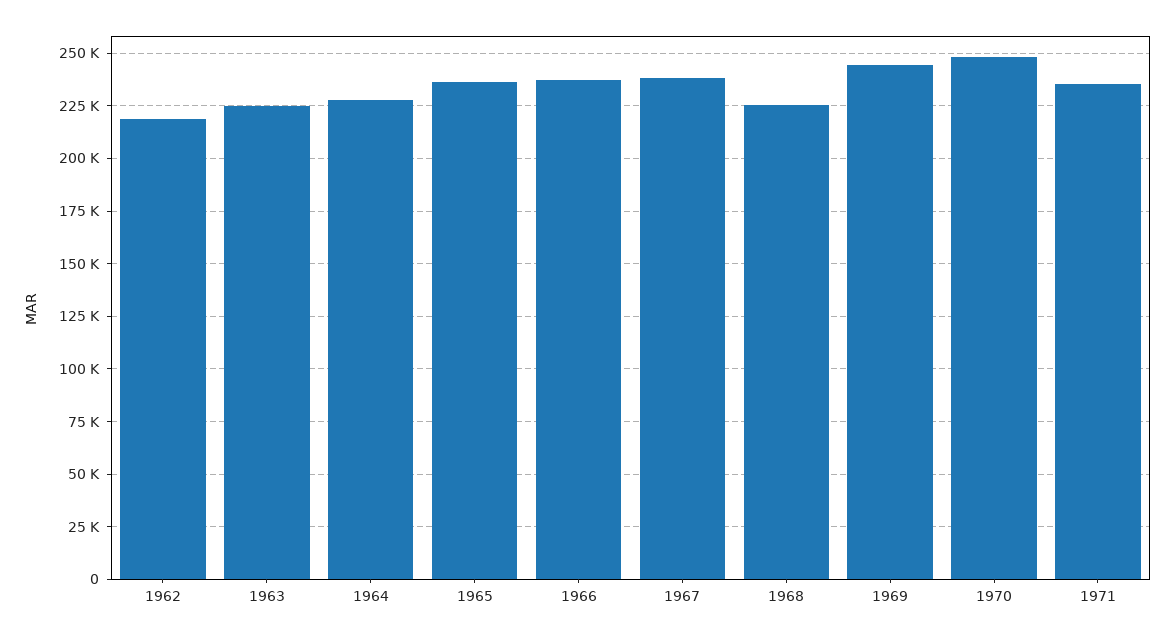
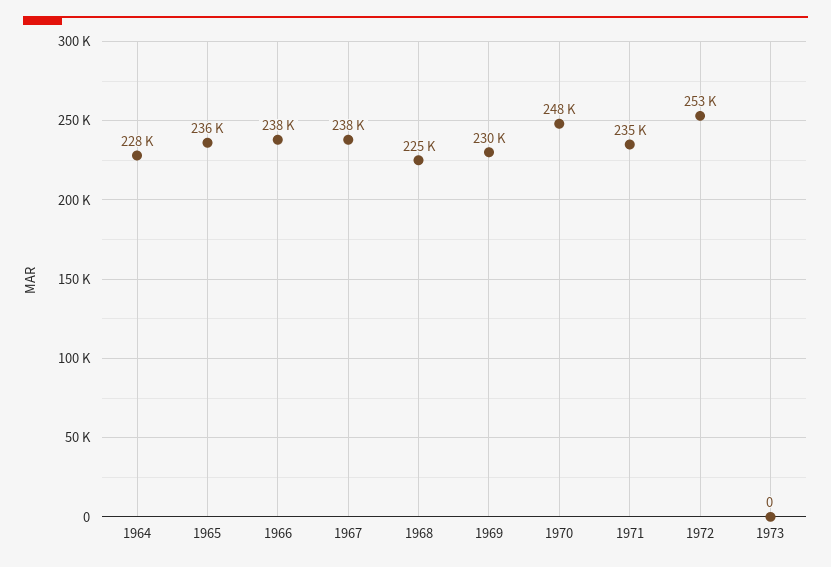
1962: 220000 -> none
1963: 225000 -> none
1969: 245000 -> 230000
1972: none -> 253000
1973: none -> 0

